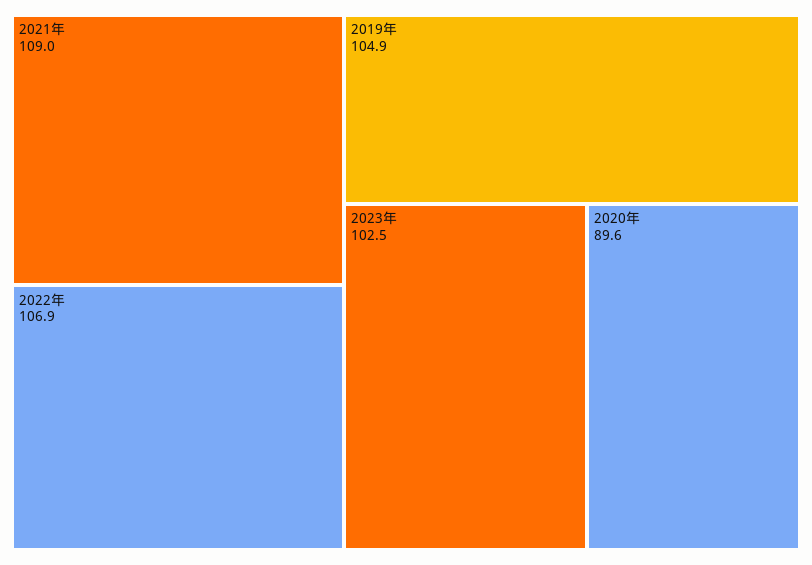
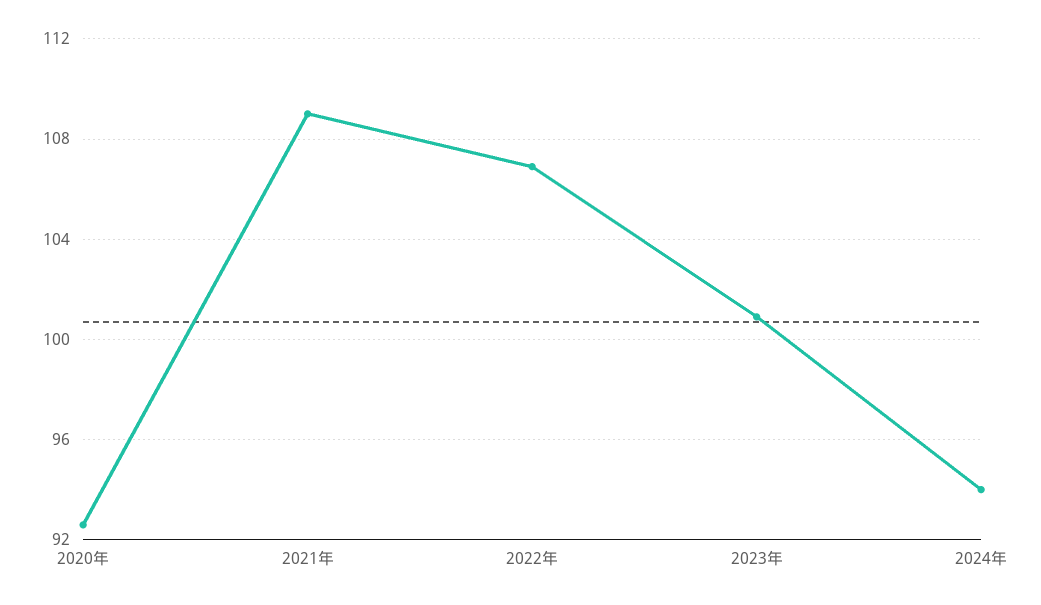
2019年: 104.9 -> none
2023年: 102.5 -> 101
2020年: 89.6 -> 92.5
2024年: none -> 94

